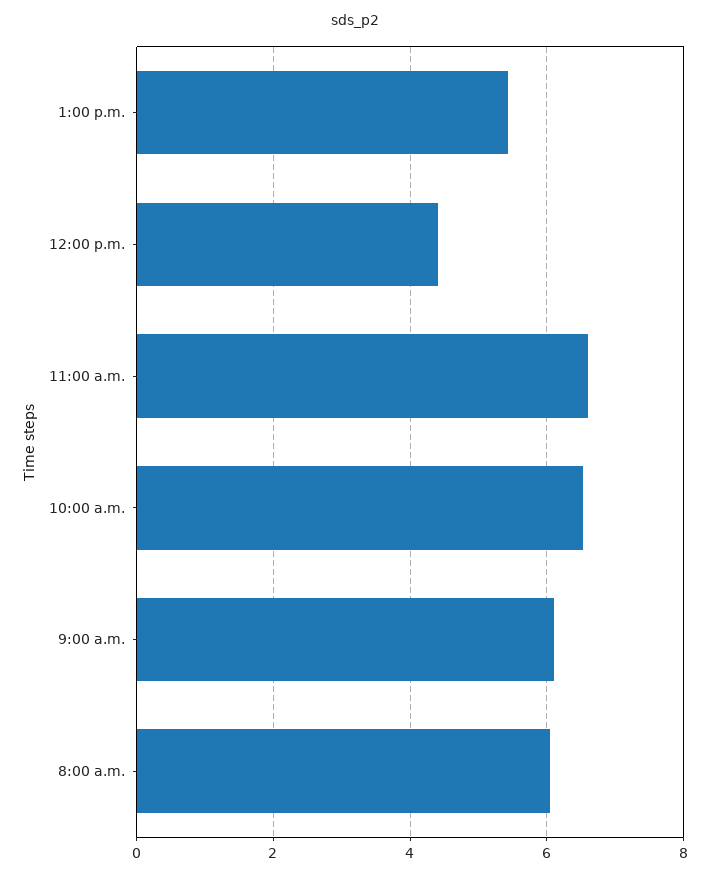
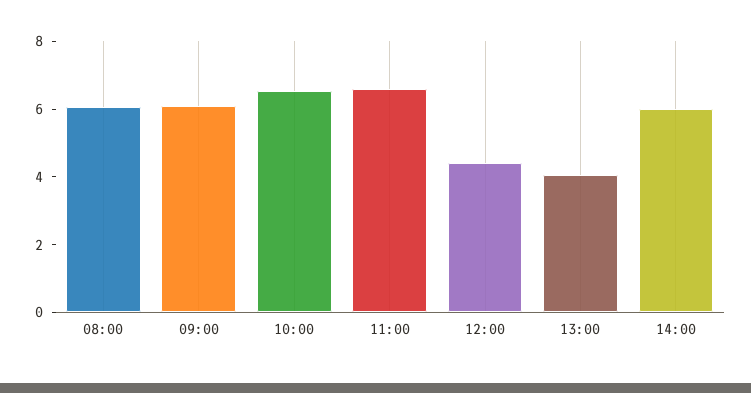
1:00 p.m.: 5.4 -> 4
14:00: none -> 6

